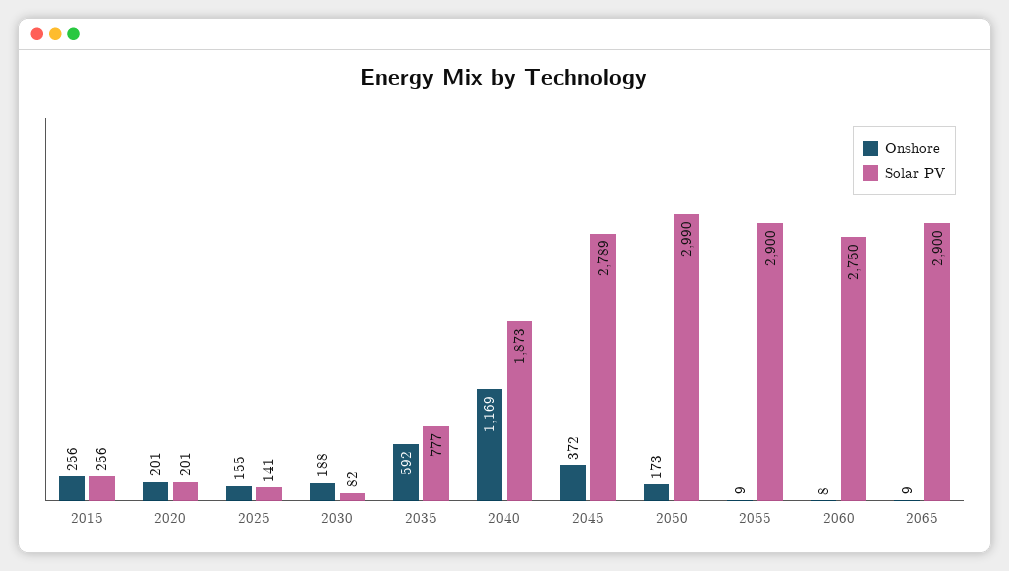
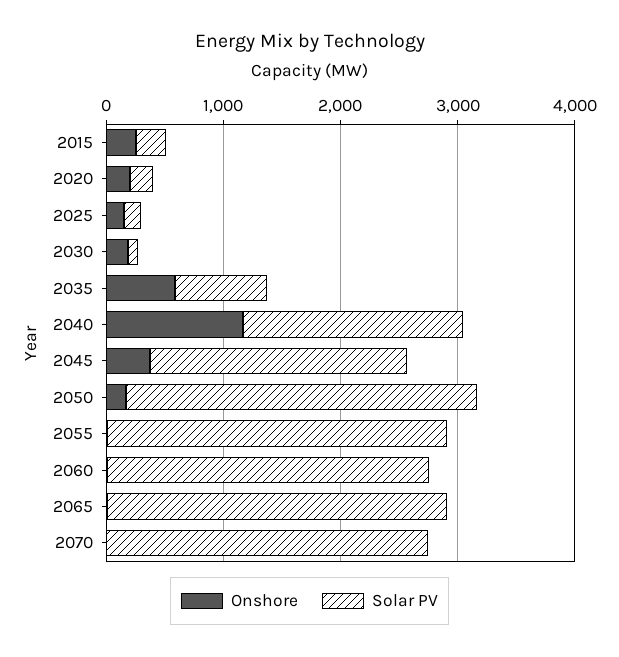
Solar PV, 2045: 2789 -> 2200
Onshore, 2070: none -> 0
Solar PV, 2070: none -> 2800

